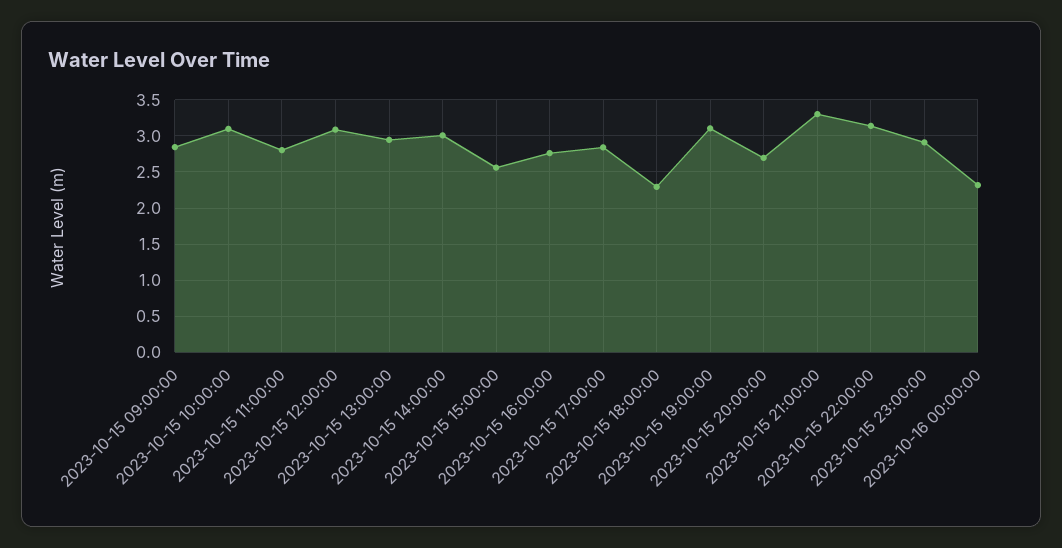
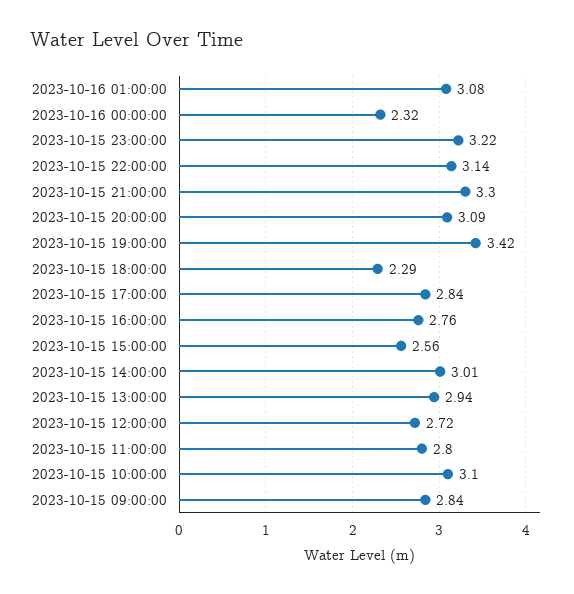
2023-10-15 12:00:00: 3.1 -> 2.72
2023-10-15 19:00:00: 3.1 -> 3.42
2023-10-15 20:00:00: 2.7 -> 3.09
2023-10-15 23:00:00: 2.9 -> 3.22
2023-10-16 01:00:00: none -> 3.08

